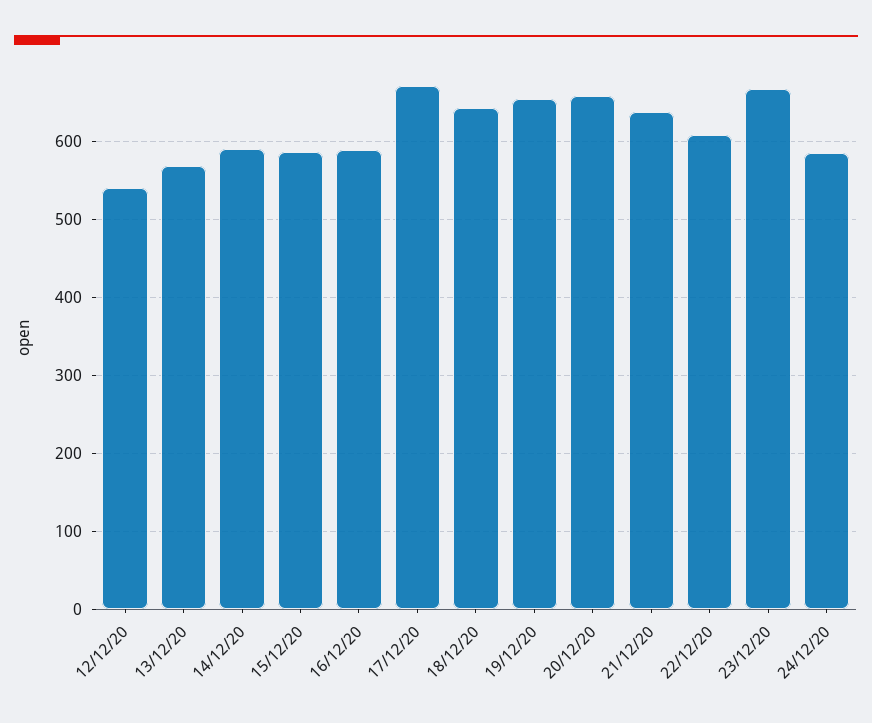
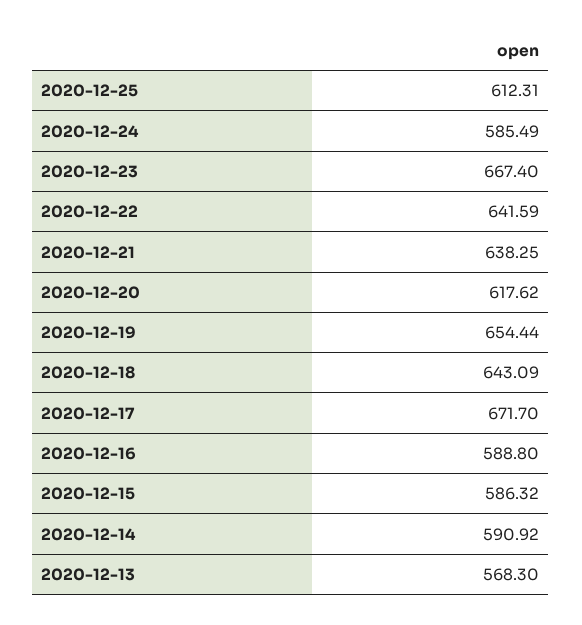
12/12/20: 540 -> none
20/12/20: 660 -> 617.62
22/12/20: 610 -> 641.59
2020-12-25: none -> 612.31

